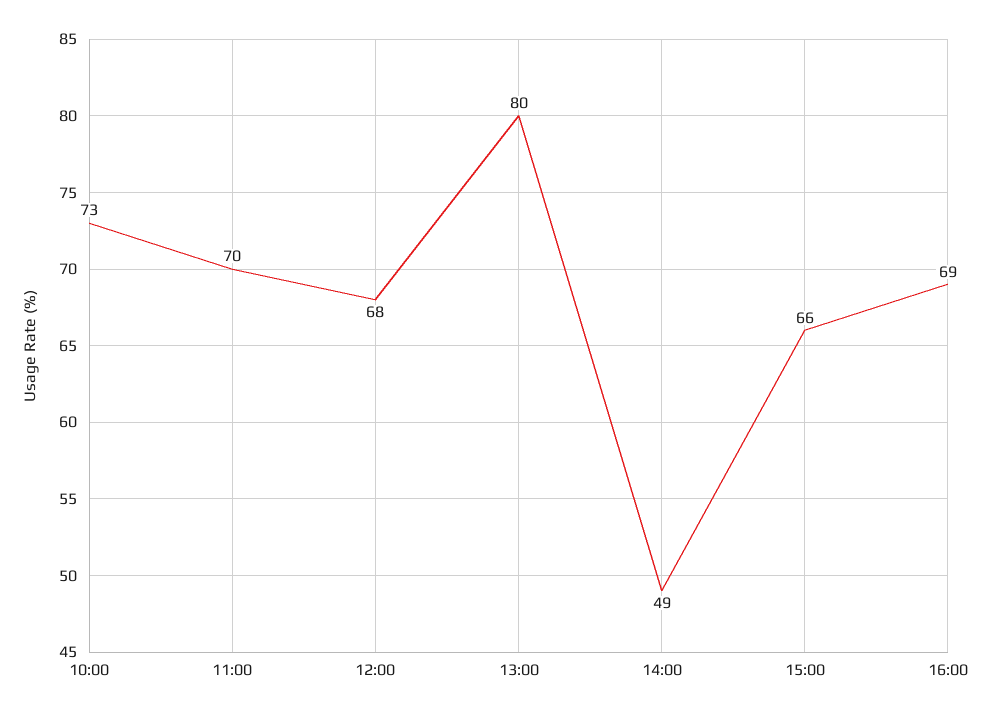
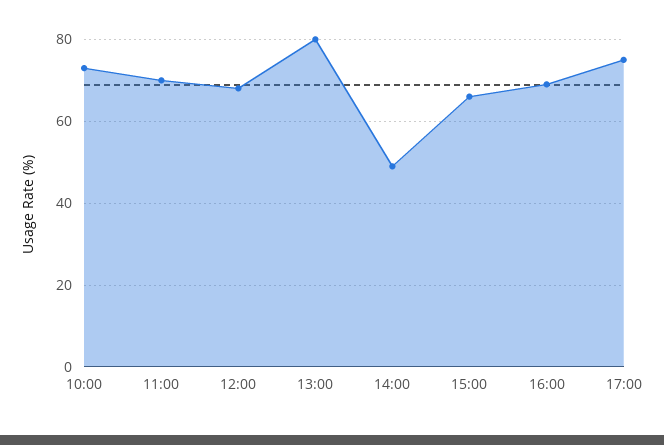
17:00: none -> 75

